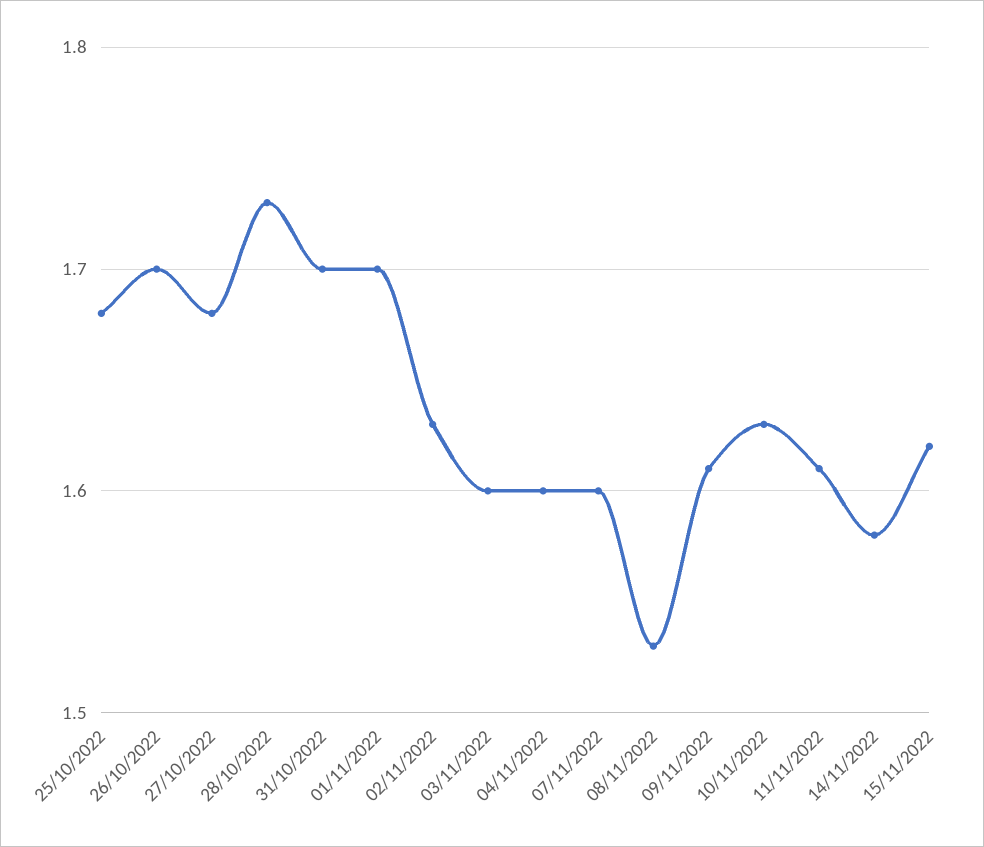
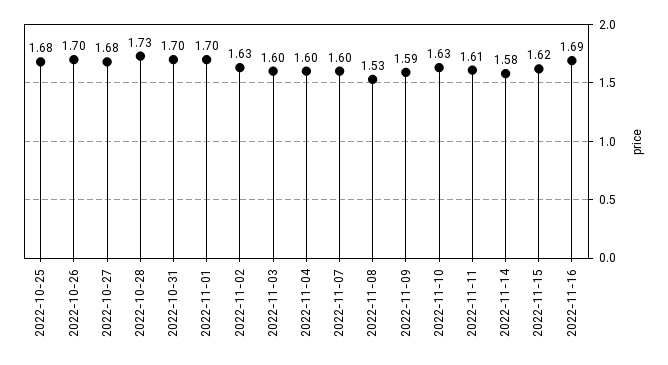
09/11/2022: 1.61 -> 1.59
2022-11-16: none -> 1.69

